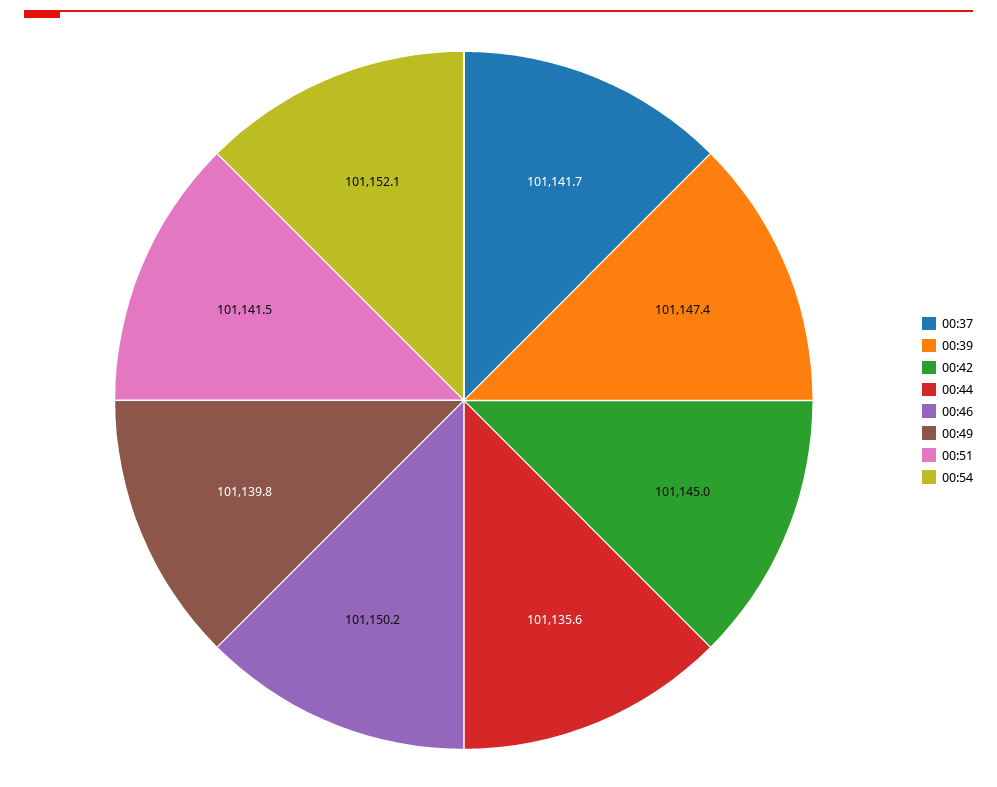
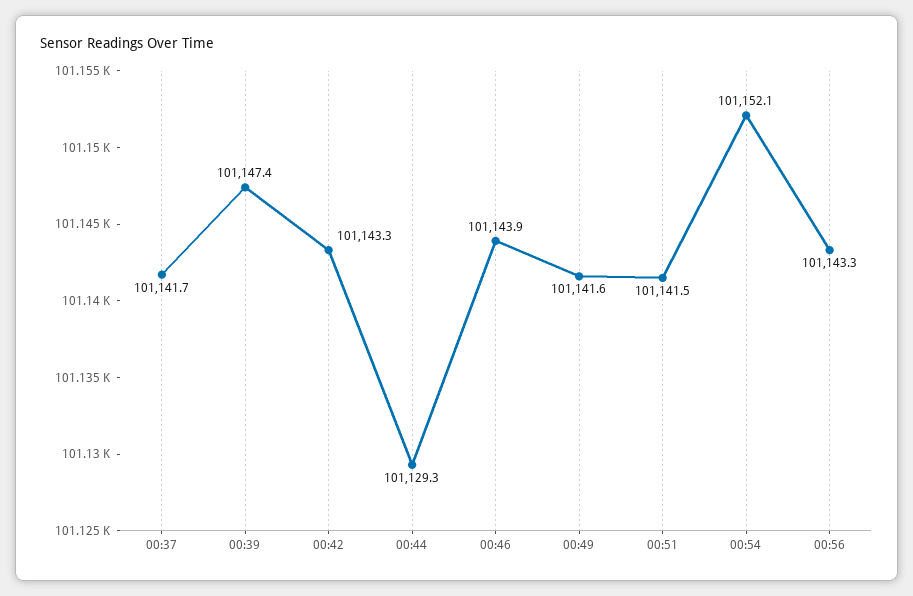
00:42: 101145 -> 101143.3
00:44: 101135.6 -> 101129.3
00:46: 101150.2 -> 101143.9
00:49: 101139.8 -> 101141.6
00:56: none -> 101143.3

